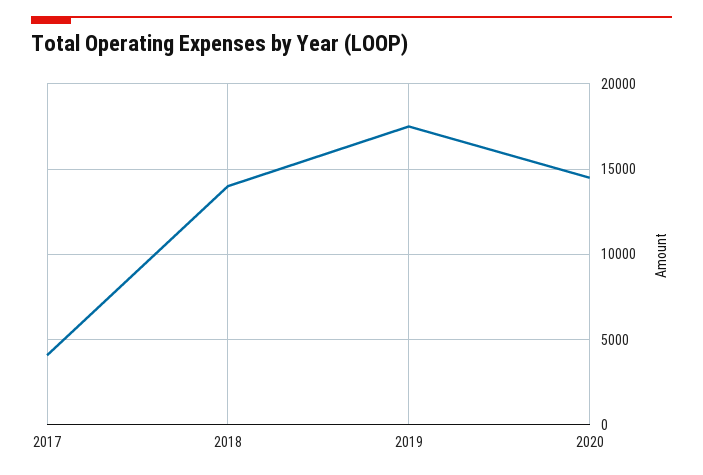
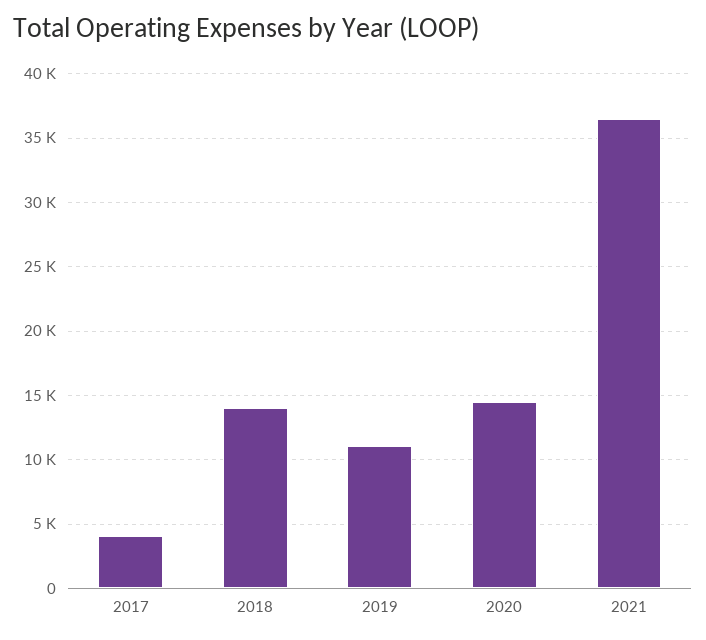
2019: 17500 -> 11000
2021: none -> 36500

